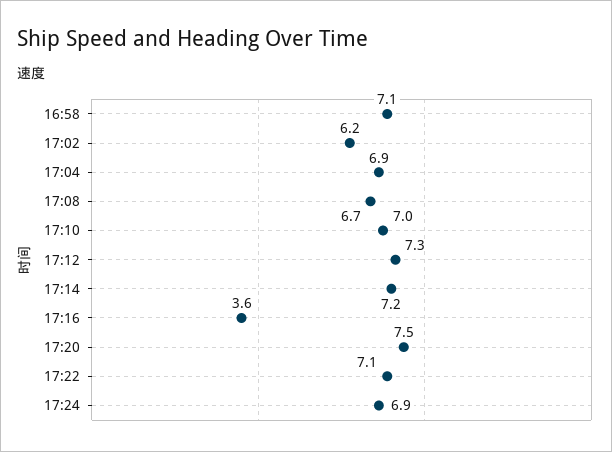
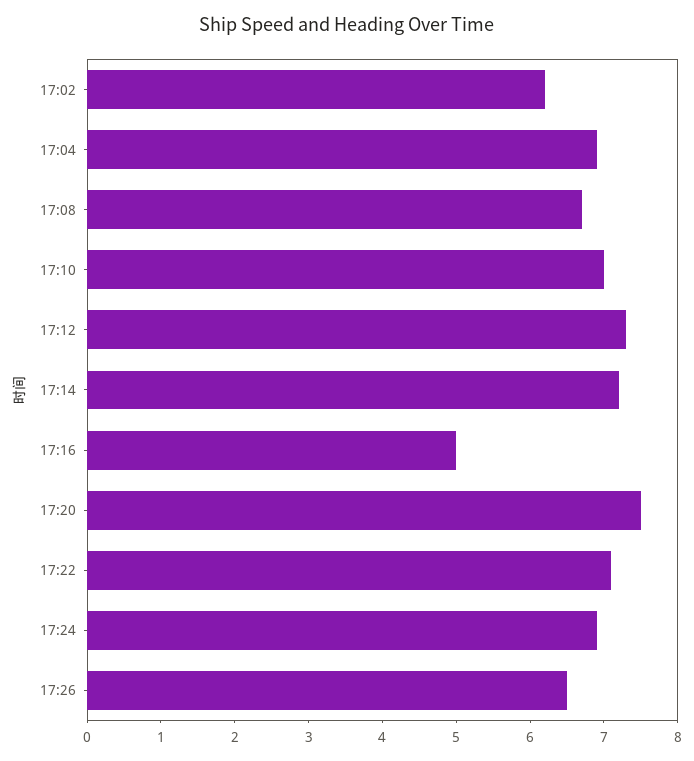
16:58: 7.1 -> none
17:16: 3.6 -> 5
17:26: none -> 6.5

